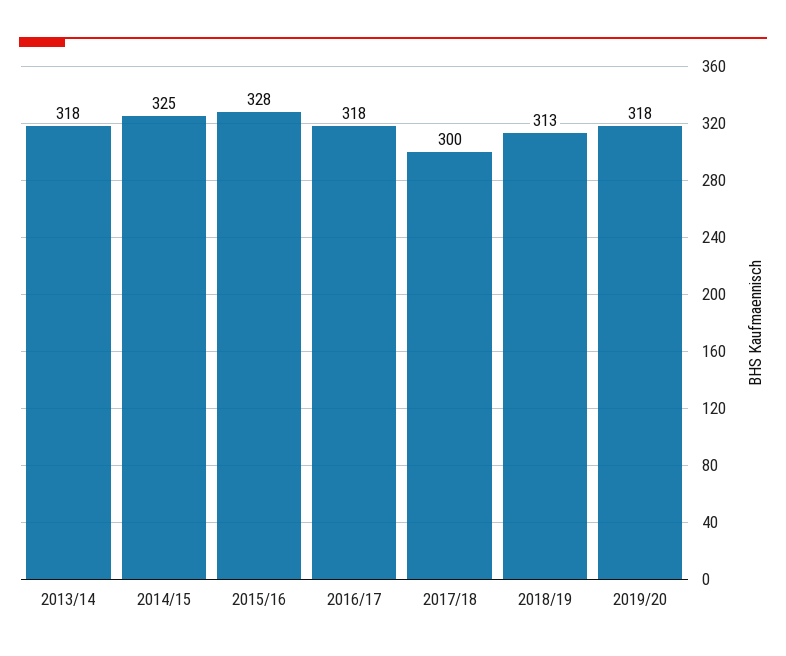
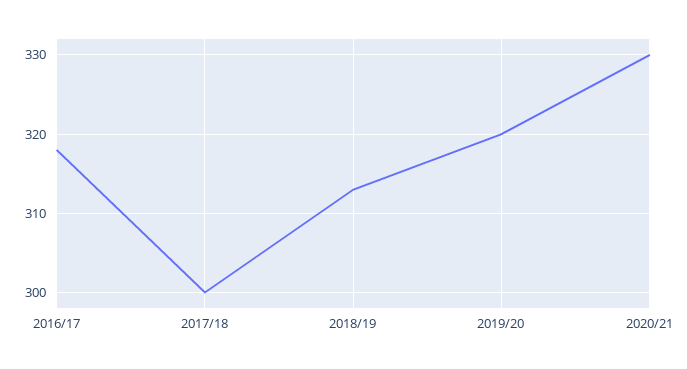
2013/14: 318 -> none
2014/15: 325 -> none
2015/16: 328 -> none
2019/20: 318 -> 320
2020/21: none -> 330

